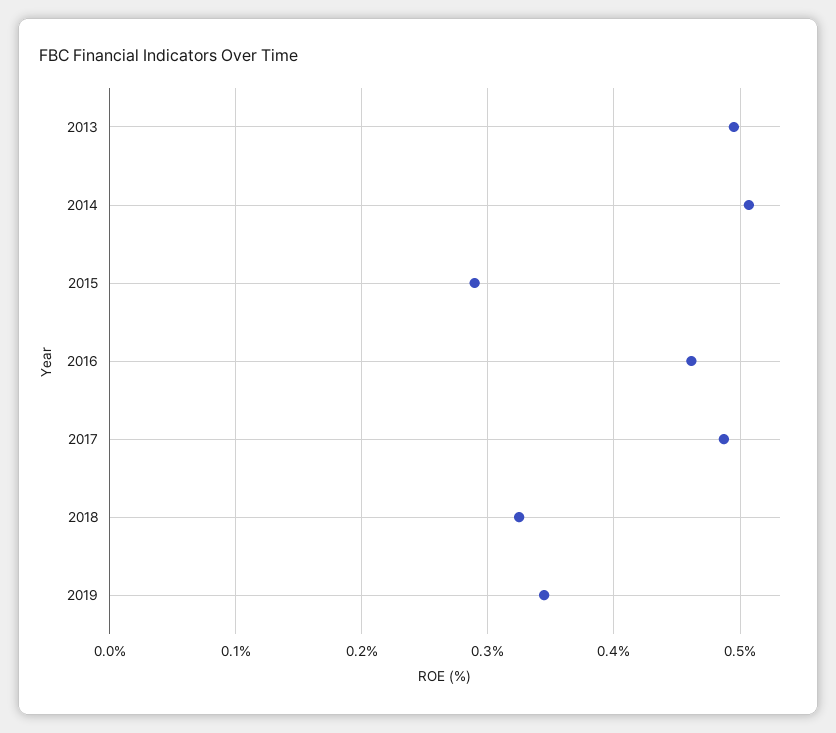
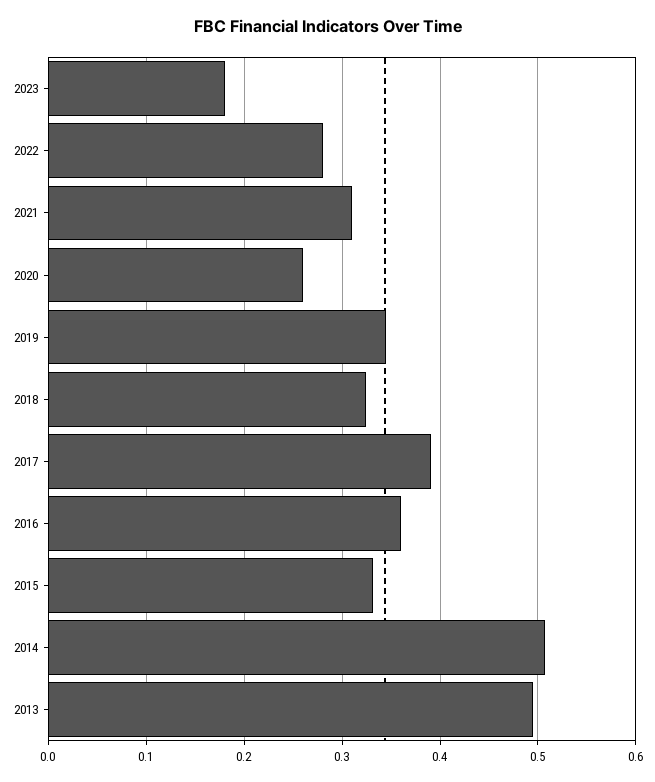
2015: 0.29 -> 0.33
2016: 0.46 -> 0.36
2017: 0.49 -> 0.39
2023: none -> 0.18
2022: none -> 0.28
2021: none -> 0.31
2020: none -> 0.26

